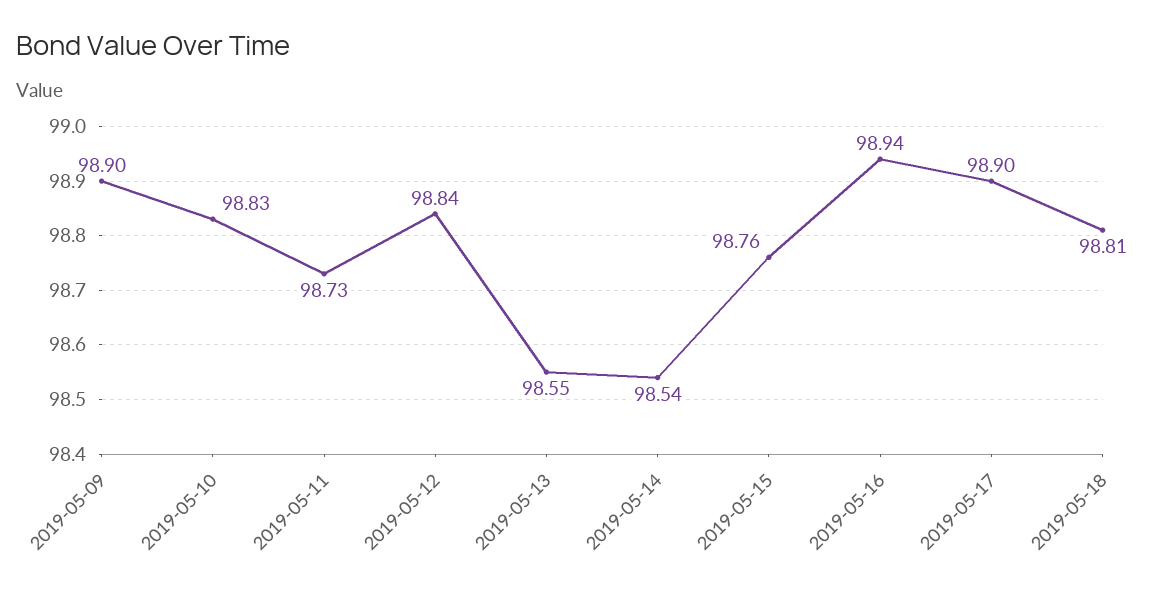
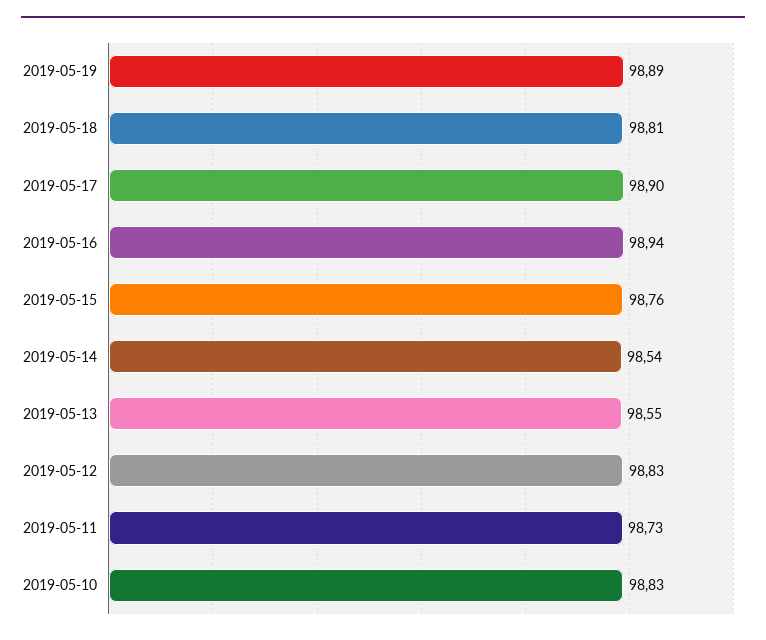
2019-05-09: 98.9 -> none
2019-05-12: 98.84 -> 98.83
2019-05-19: none -> 98.89

